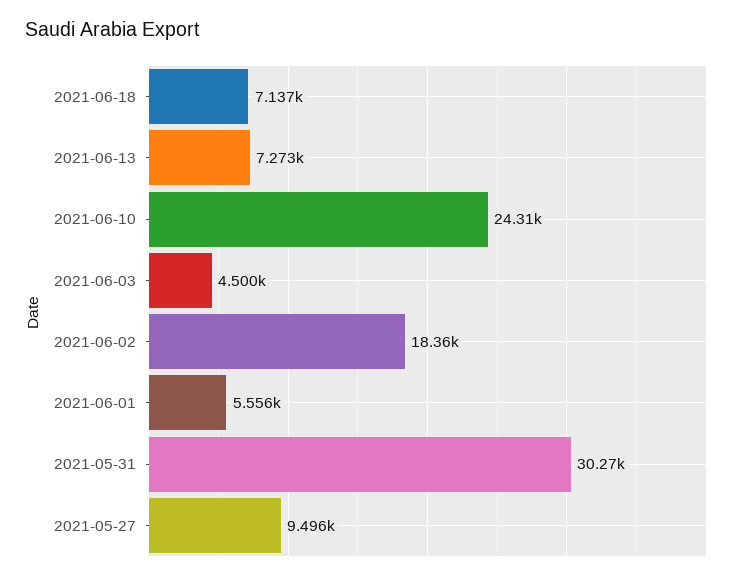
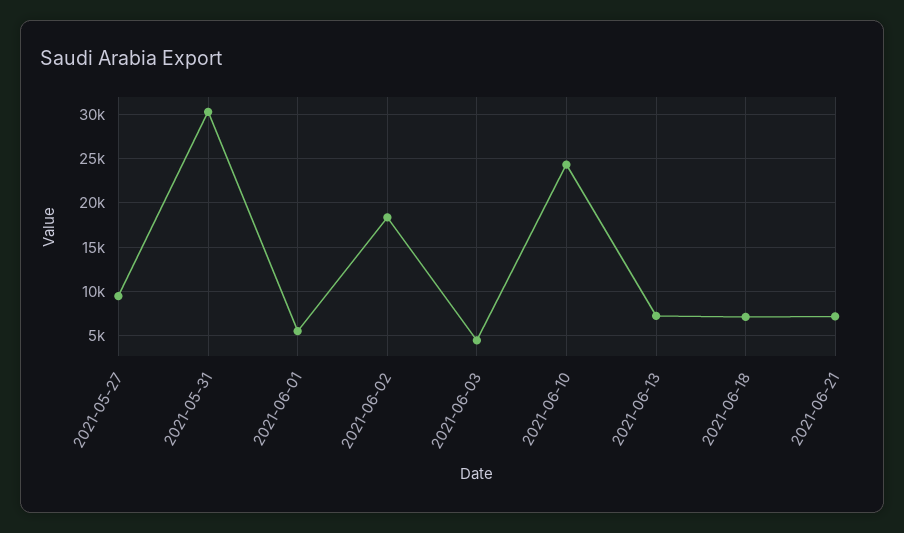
2021-06-21: none -> 7000

